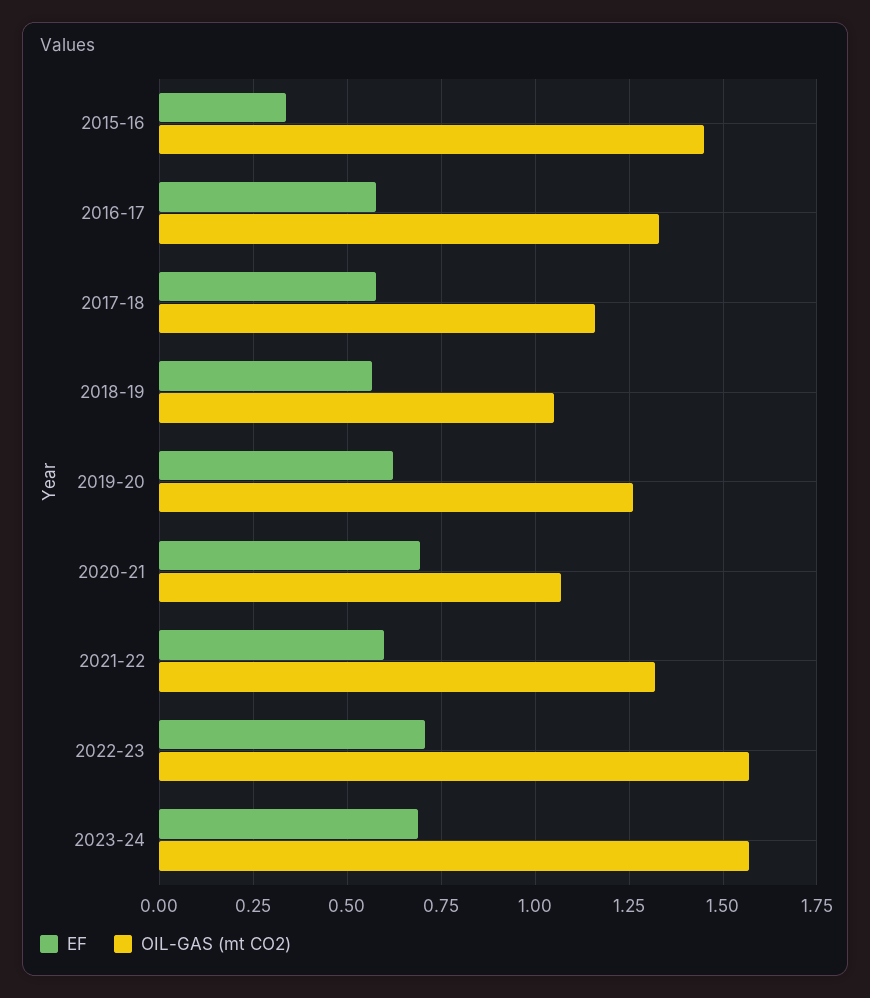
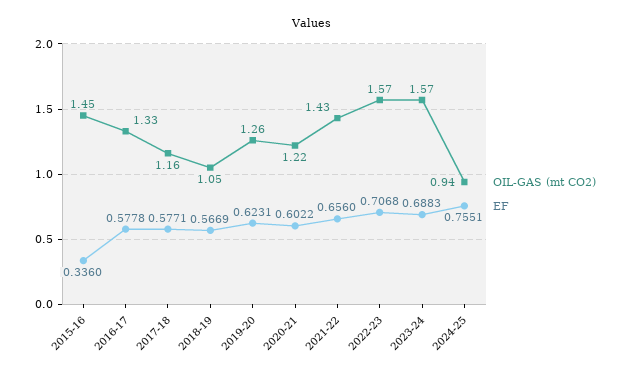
EF, 2020-21: 0.7 -> 0.6022
OIL-GAS (mt CO2), 2020-21: 1.075 -> 1.22
EF, 2021-22: 0.6 -> 0.656
OIL-GAS (mt CO2), 2021-22: 1.325 -> 1.43
OIL-GAS (mt CO2), 2024-25: none -> 0.94
EF, 2024-25: none -> 0.7551

